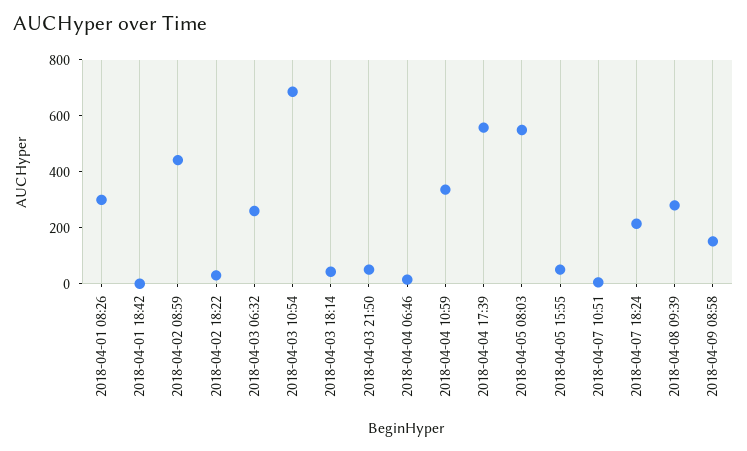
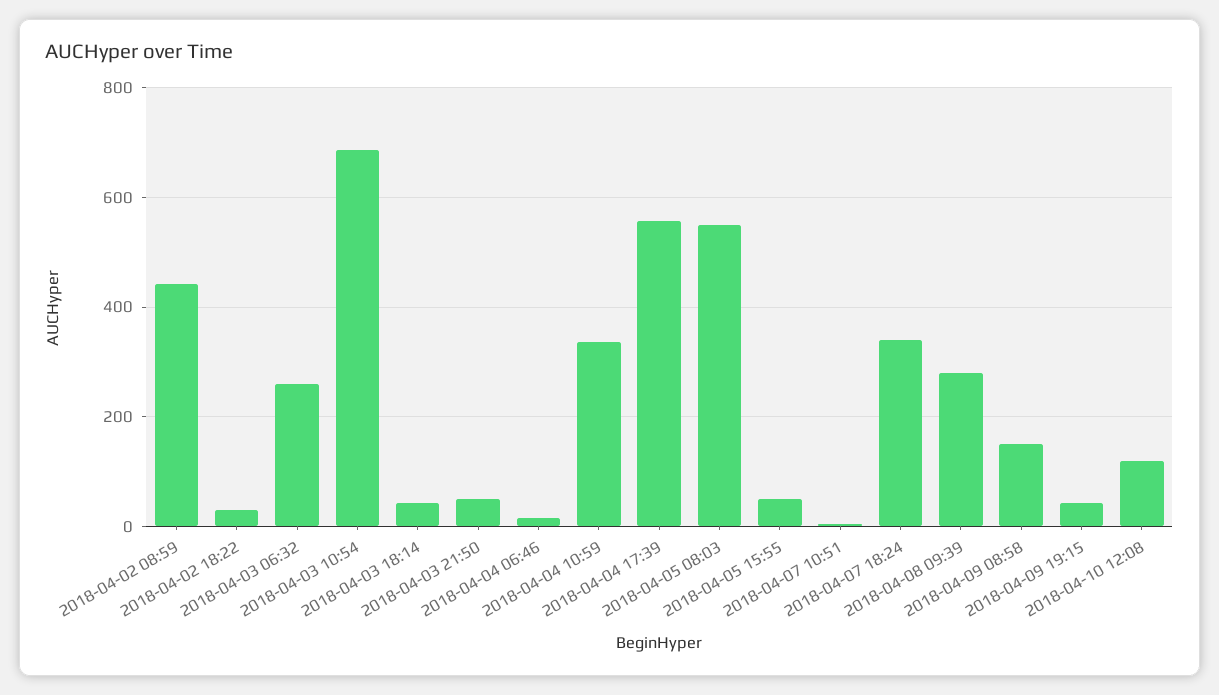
2018-04-01 08:26: 300 -> none
2018-04-01 18:42: 0 -> none
2018-04-07 18:24: 200 -> 340
2018-04-09 19:15: none -> 40
2018-04-10 12:08: none -> 120

